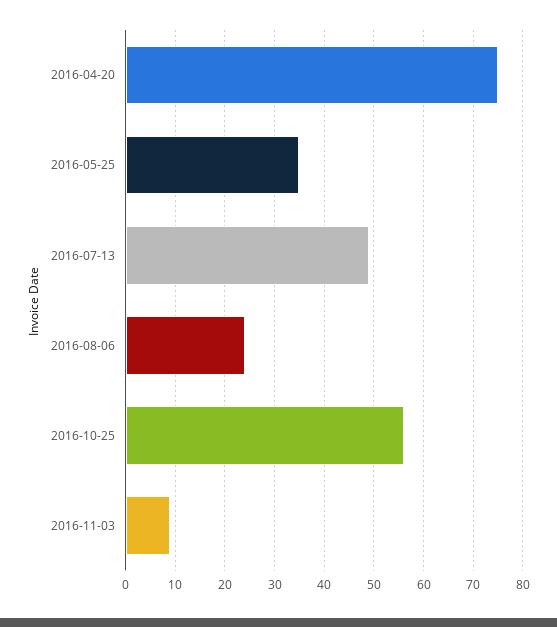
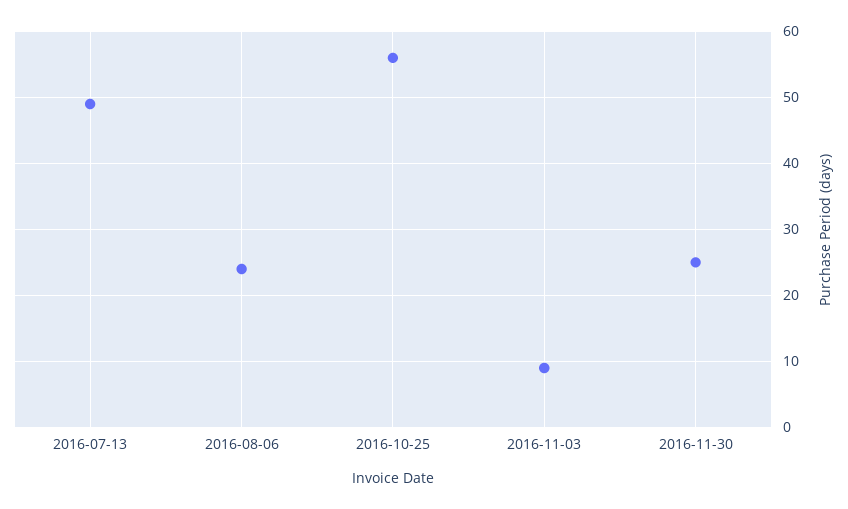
2016-04-20: 75 -> none
2016-05-25: 35 -> none
2016-11-30: none -> 25

